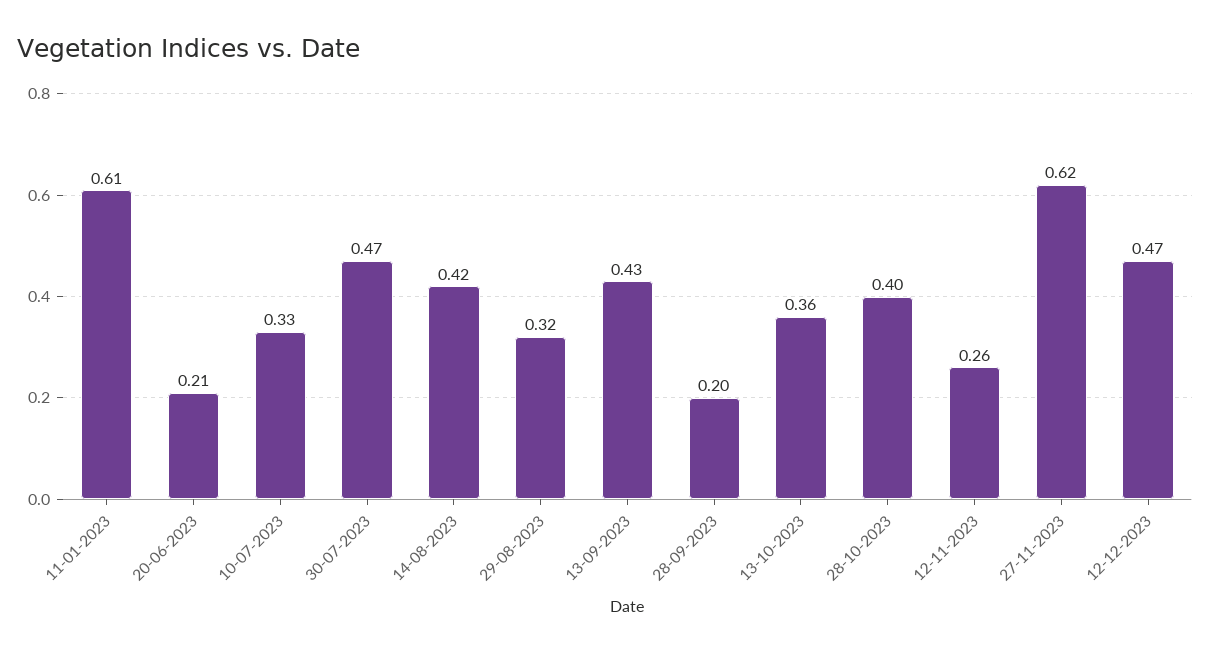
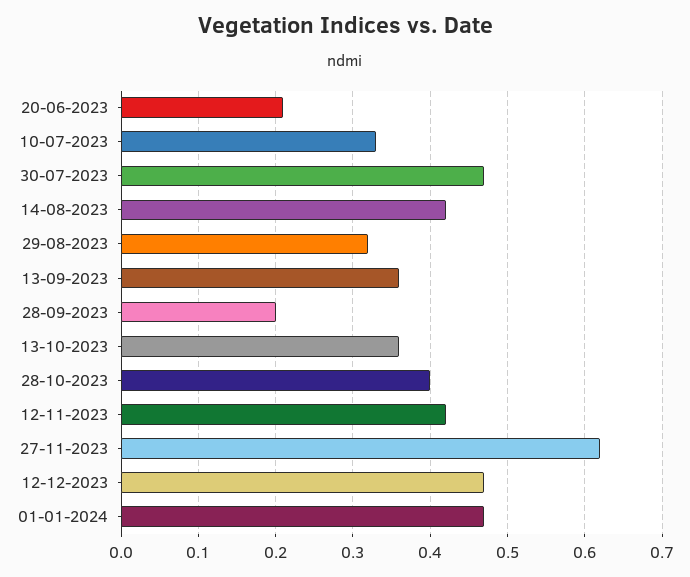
11-01-2023: 0.61 -> none
13-09-2023: 0.43 -> 0.36
12-11-2023: 0.26 -> 0.42
01-01-2024: none -> 0.47

